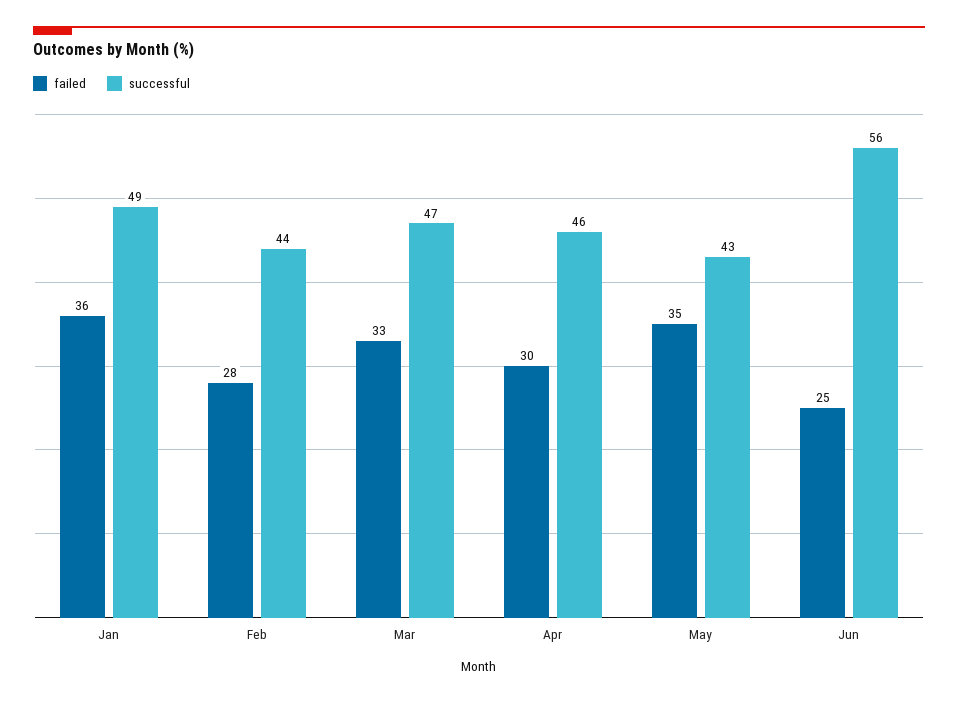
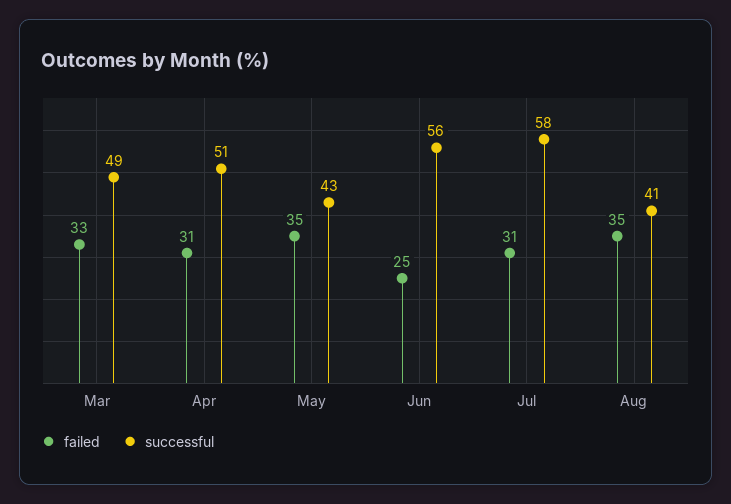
failed, Jan: 36 -> none
successful, Jan: 49 -> none
failed, Feb: 28 -> none
successful, Feb: 44 -> none
successful, Mar: 47 -> 49
failed, Apr: 30 -> 31
successful, Apr: 46 -> 51
failed, Jul: none -> 31
successful, Jul: none -> 58
failed, Aug: none -> 35
successful, Aug: none -> 41

